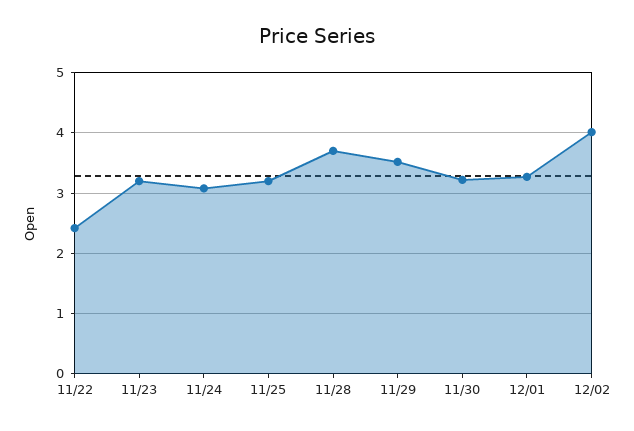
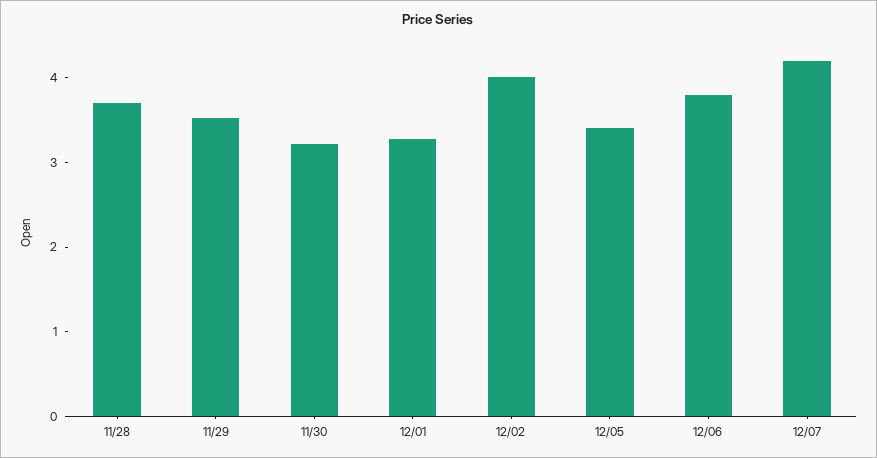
11/22: 2.4 -> none
11/23: 3.2 -> none
11/24: 3.1 -> none
11/25: 3.2 -> none
12/05: none -> 3.4
12/06: none -> 3.8
12/07: none -> 4.2

